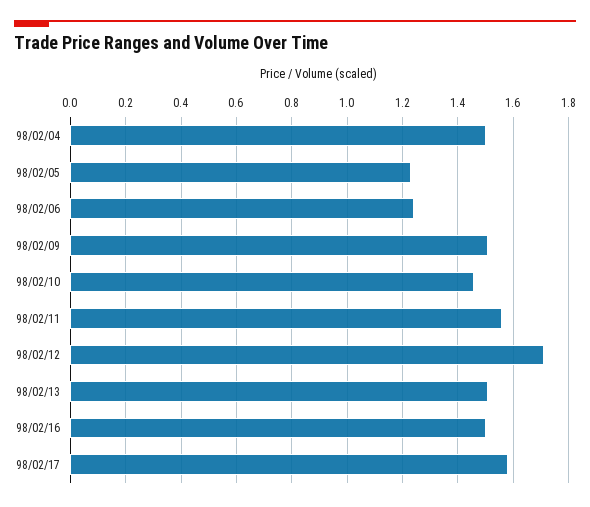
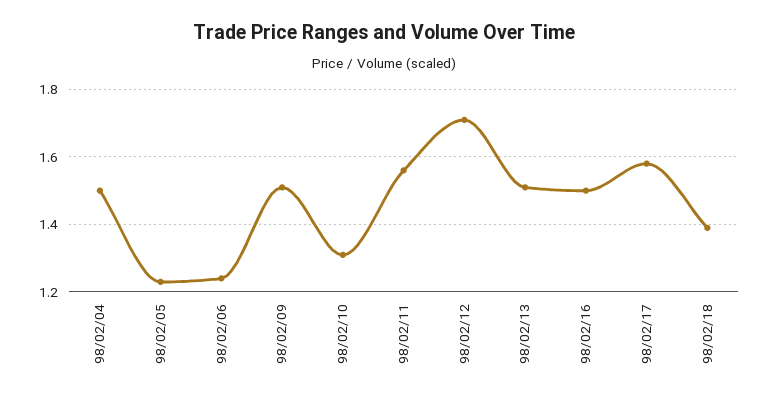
98/02/10: 1.45 -> 1.3
98/02/18: none -> 1.4

